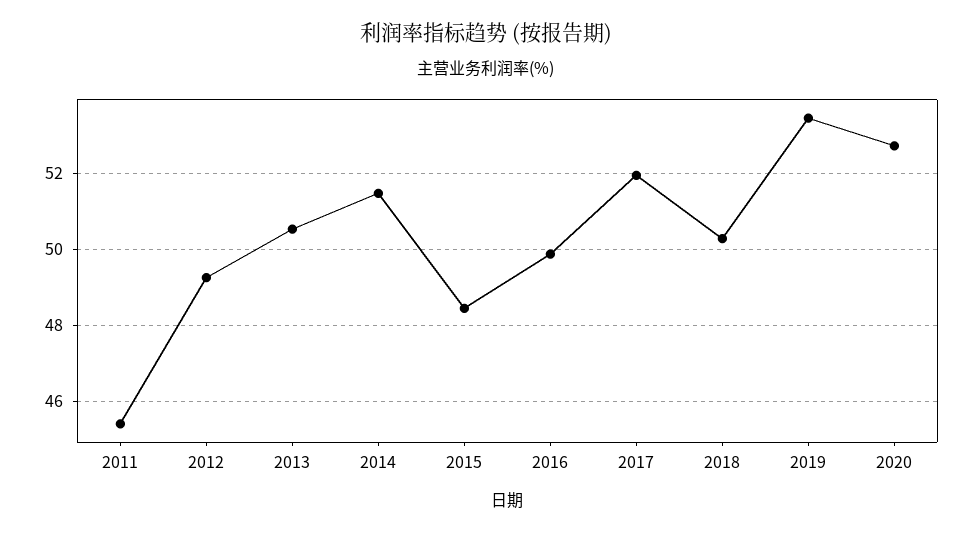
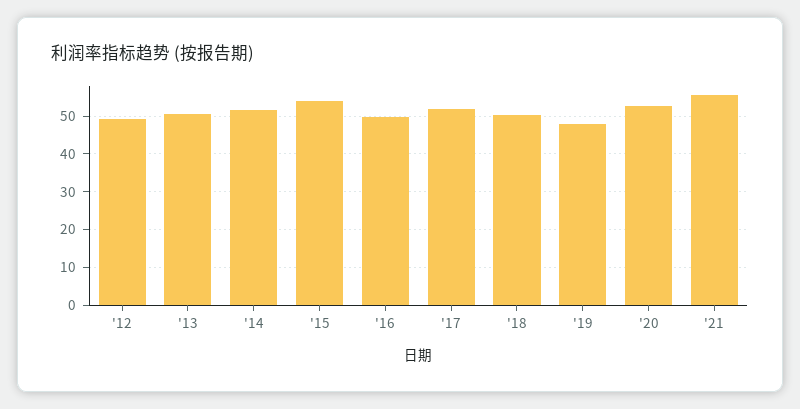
2011: 45.4 -> none
2015: 48.4 -> 54
2019: 53.4 -> 48
'21: none -> 56

